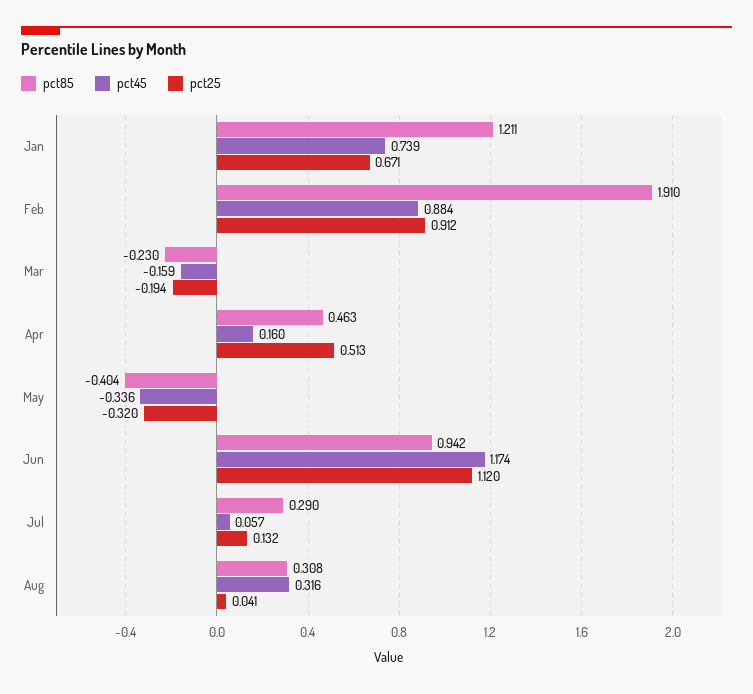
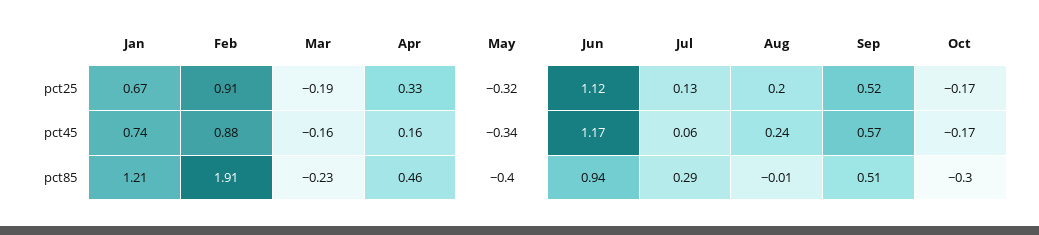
pct25, Apr: 0.513 -> 0.33
pct85, Aug: 0.308 -> -0.01
pct45, Aug: 0.316 -> 0.24
pct25, Aug: 0.041 -> 0.2
pct25, Sep: none -> 0.52
pct25, Oct: none -> -0.17
pct45, Sep: none -> 0.57
pct45, Oct: none -> -0.17
pct85, Sep: none -> 0.51
pct85, Oct: none -> -0.3

